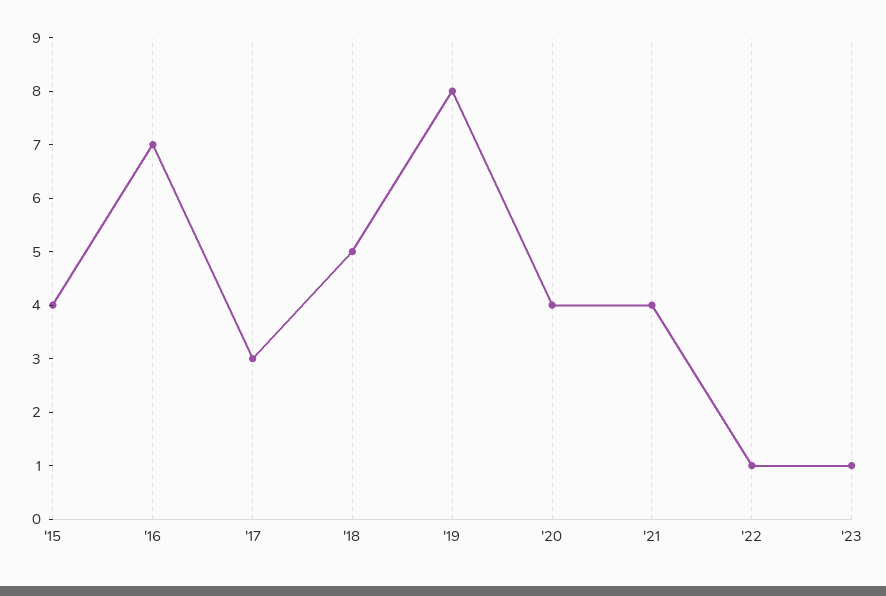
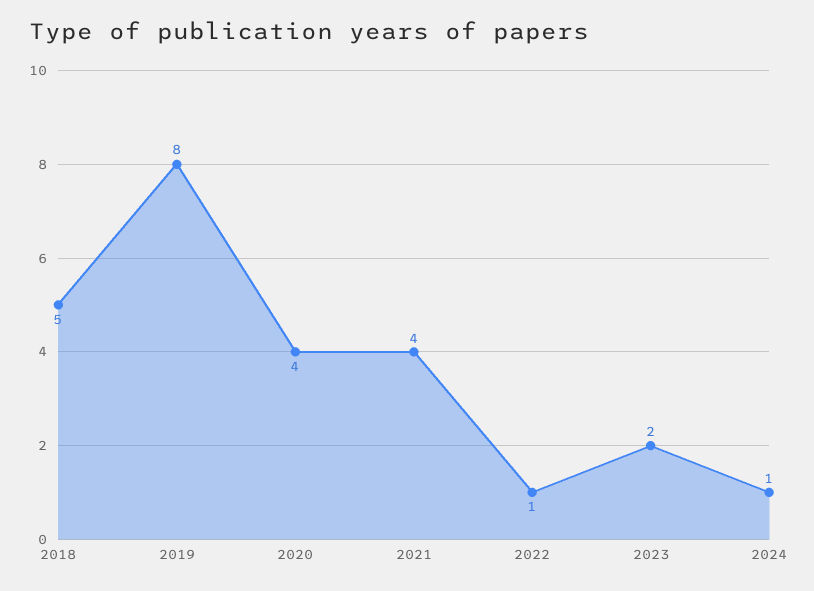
'15: 4 -> none
'16: 7 -> none
'17: 3 -> none
'23: 1 -> 2
2024: none -> 1

